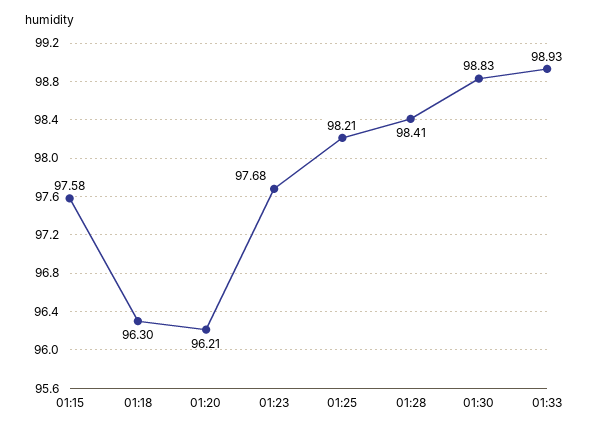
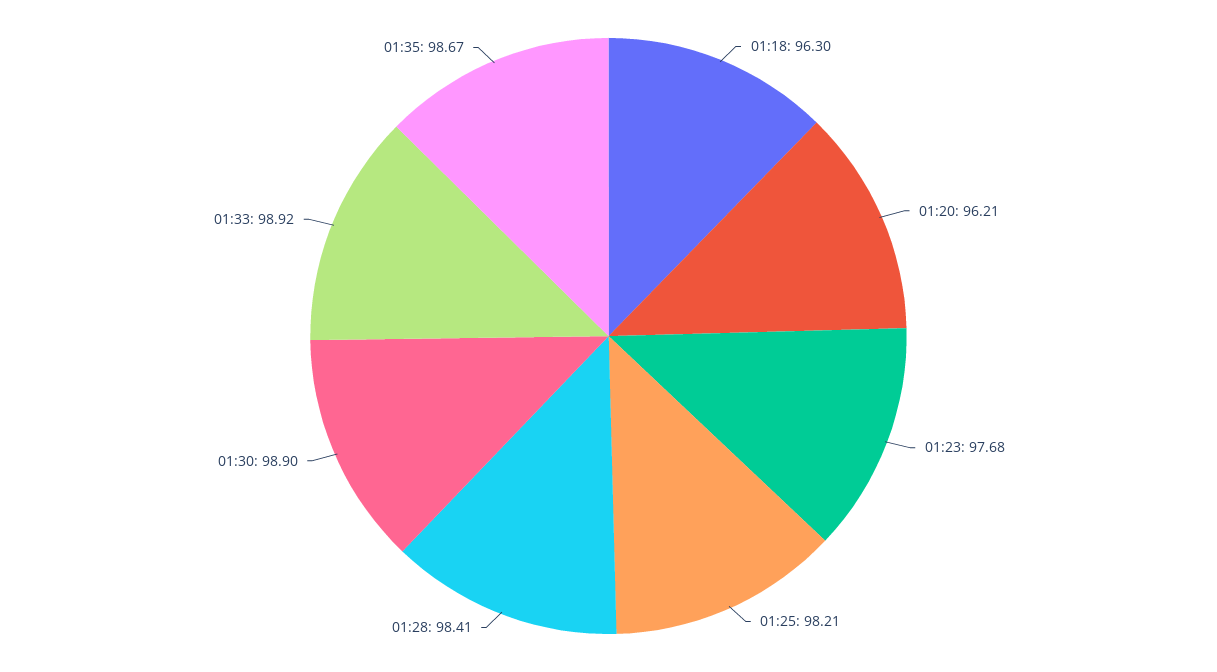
01:15: 97.58 -> none
01:30: 98.83 -> 98.9
01:33: 98.93 -> 98.92
01:35: none -> 98.67

